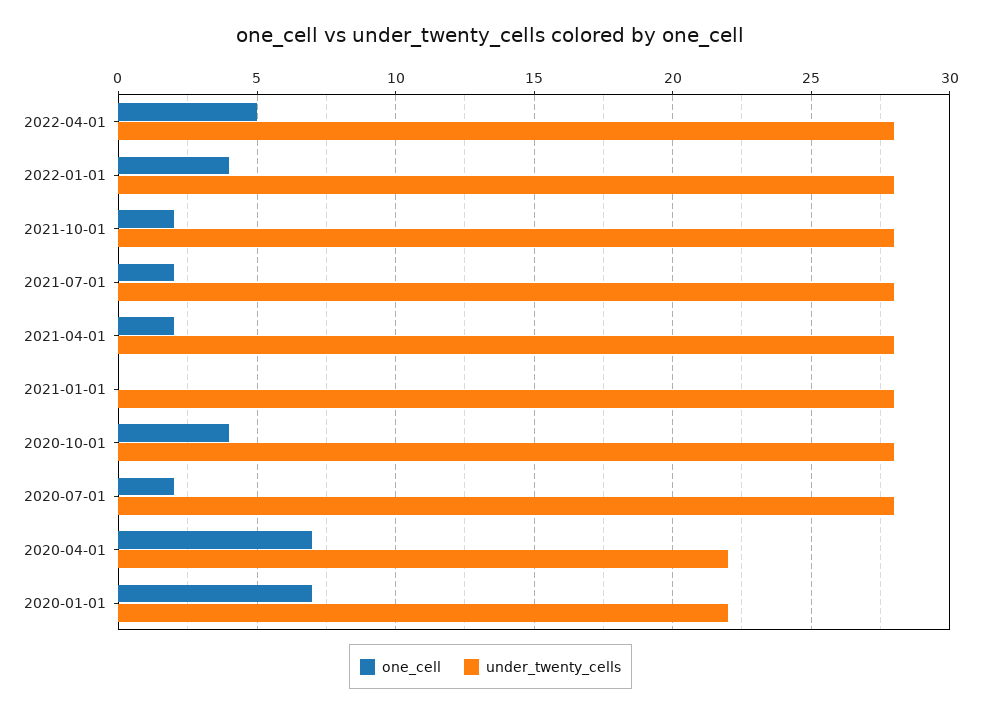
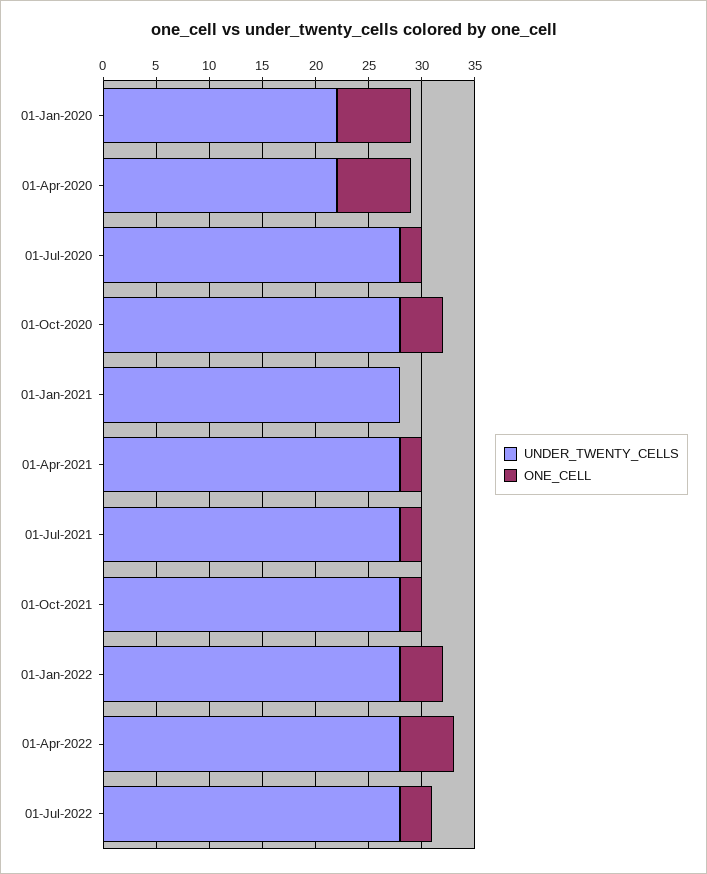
under_twenty_cells, 01-Jul-2022: none -> 28
one_cell, 01-Jul-2022: none -> 3

